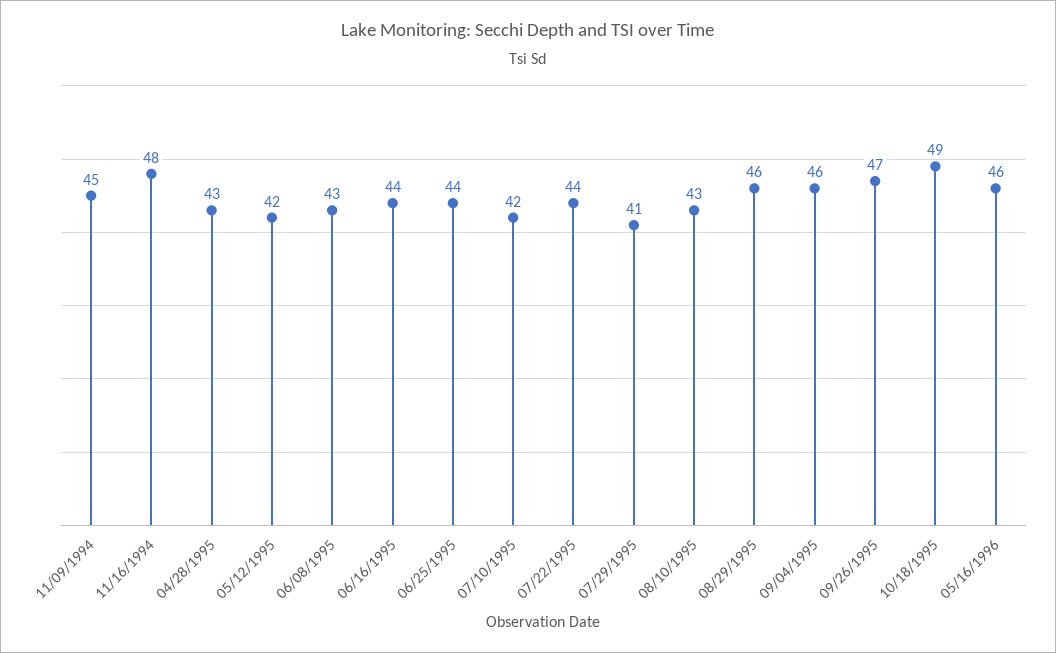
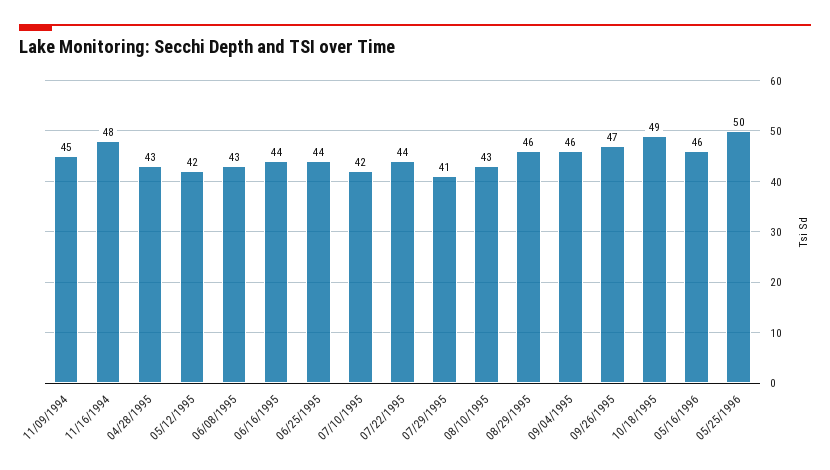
05/25/1996: none -> 50

